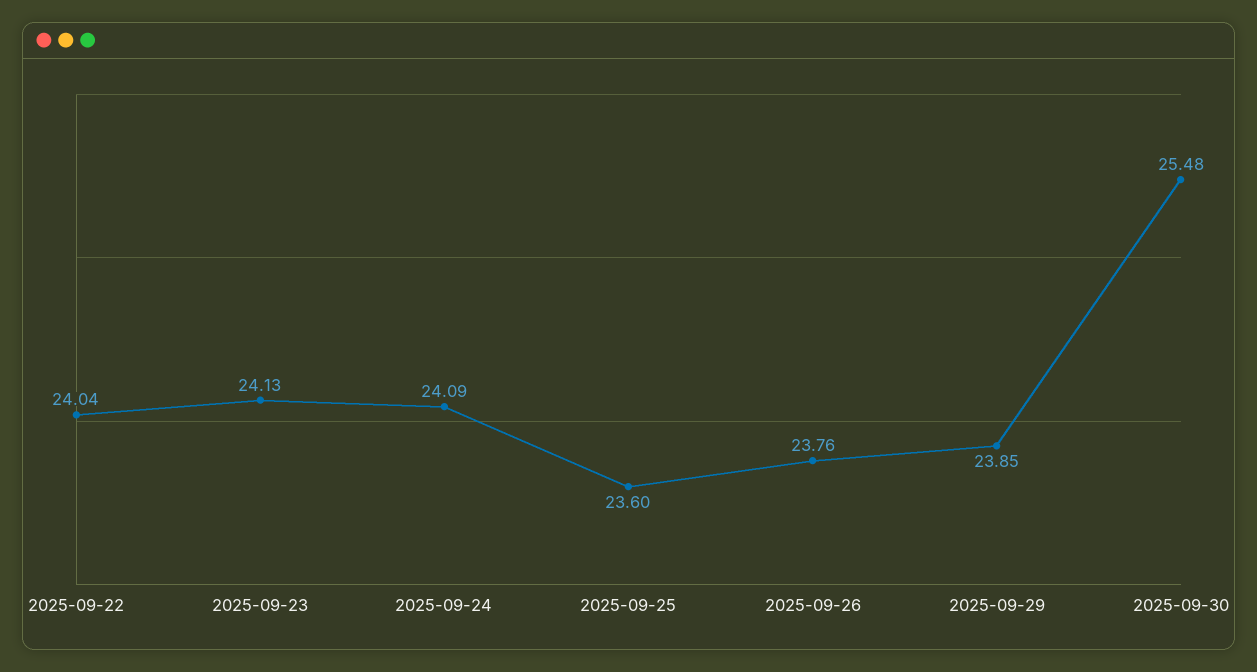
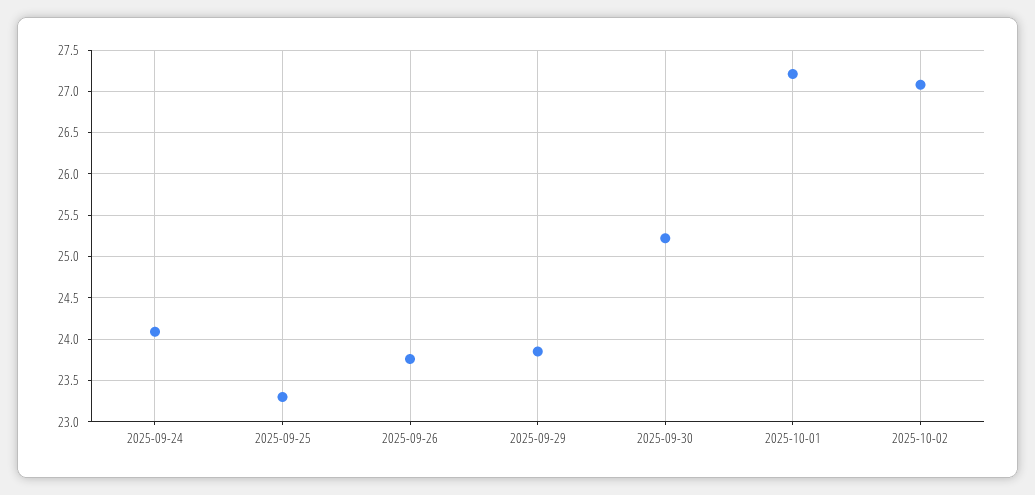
2025-09-22: 24.04 -> none
2025-09-23: 24.13 -> none
2025-09-25: 23.6 -> 23.3
2025-09-30: 25.48 -> 25.2
2025-10-01: none -> 27.2
2025-10-02: none -> 27.1

